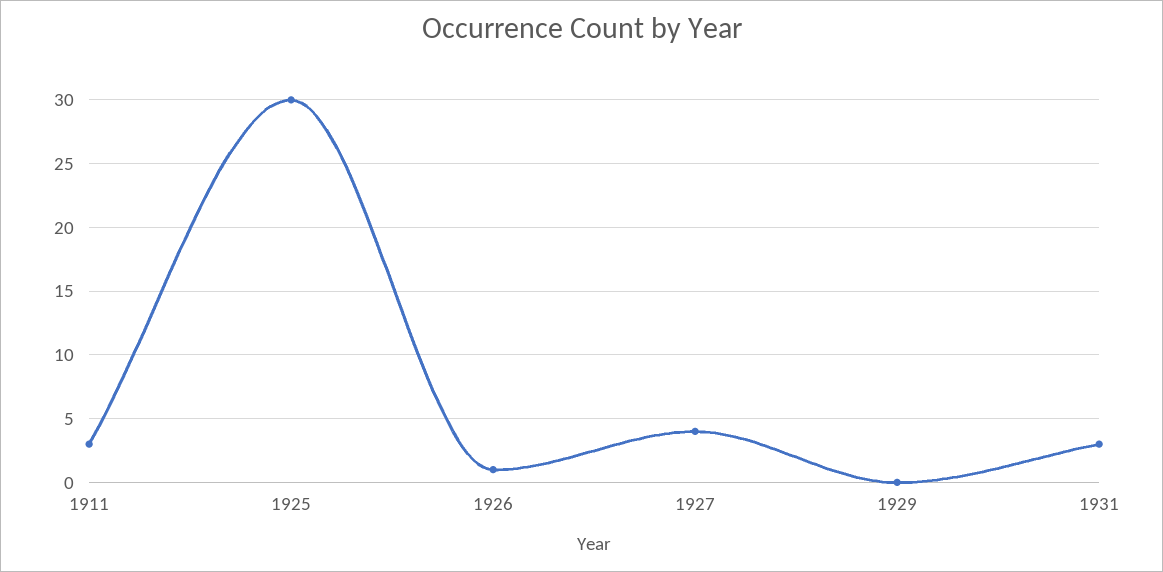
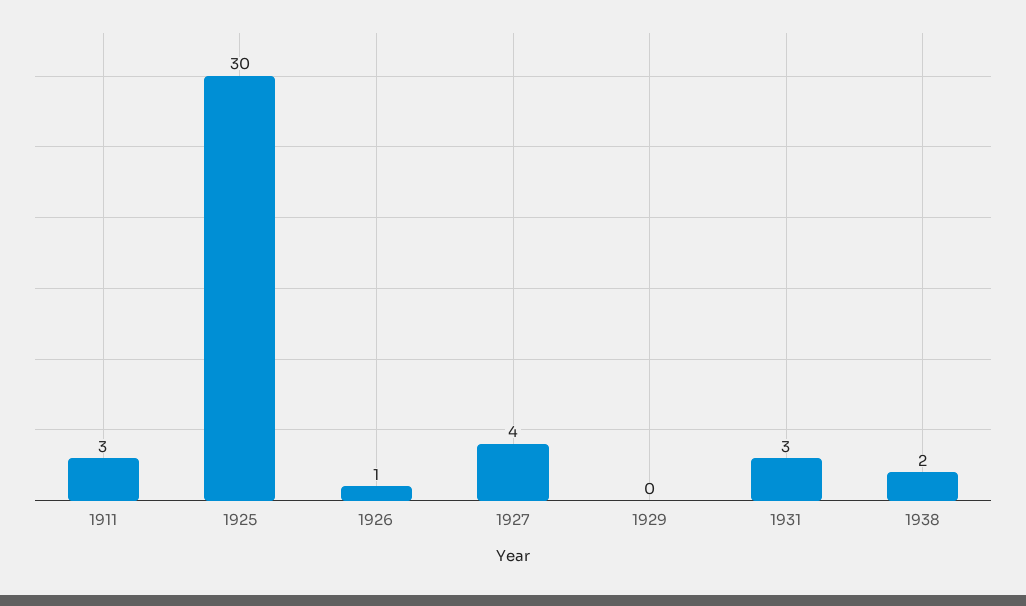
1938: none -> 2

